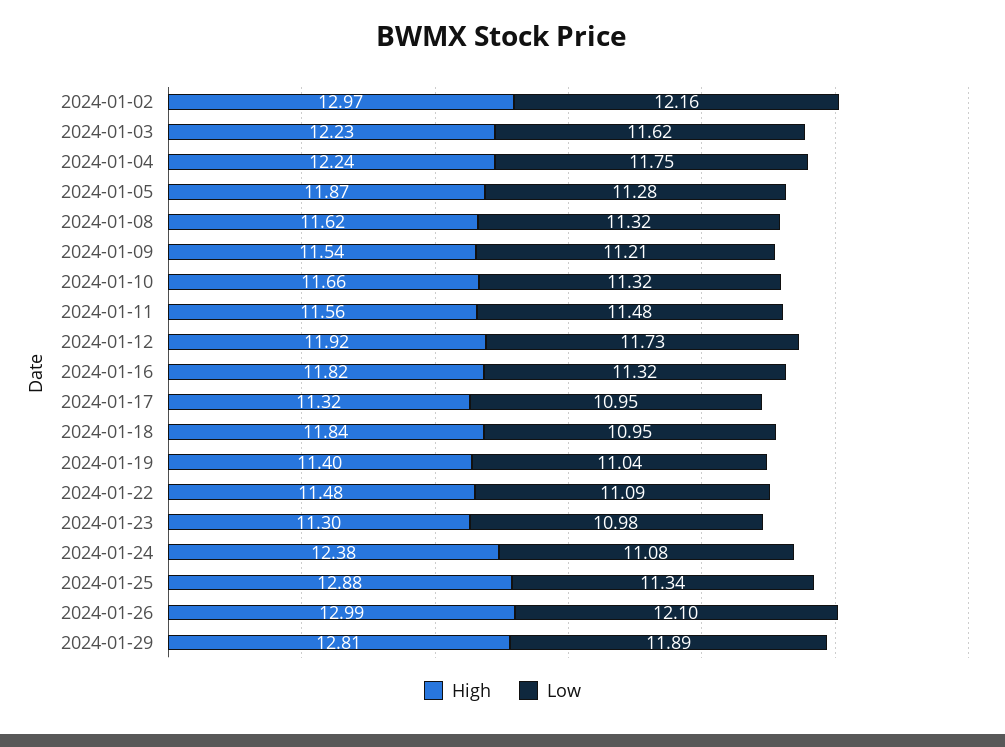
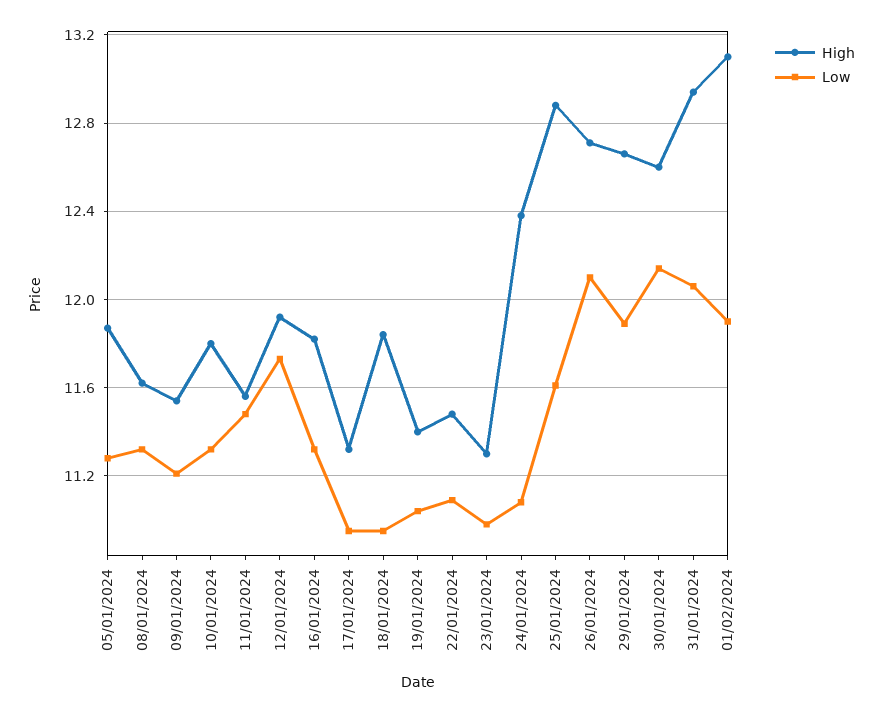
High, 2024-01-02: 12.97 -> none
Low, 2024-01-02: 12.16 -> none
High, 2024-01-03: 12.23 -> none
Low, 2024-01-03: 11.62 -> none
High, 2024-01-04: 12.24 -> none
Low, 2024-01-04: 11.75 -> none
High, 2024-01-10: 11.66 -> 11.8
Low, 2024-01-25: 11.34 -> 11.6
High, 2024-01-26: 12.99 -> 12.7
High, 2024-01-29: 12.81 -> 12.65
High, 30/01/2024: none -> 12.6
Low, 30/01/2024: none -> 12.15
High, 31/01/2024: none -> 12.95
Low, 31/01/2024: none -> 12.05
High, 01/02/2024: none -> 13.1
Low, 01/02/2024: none -> 11.9

